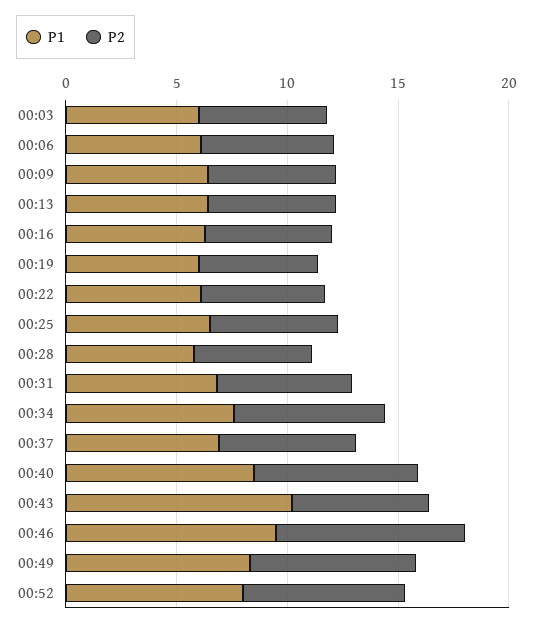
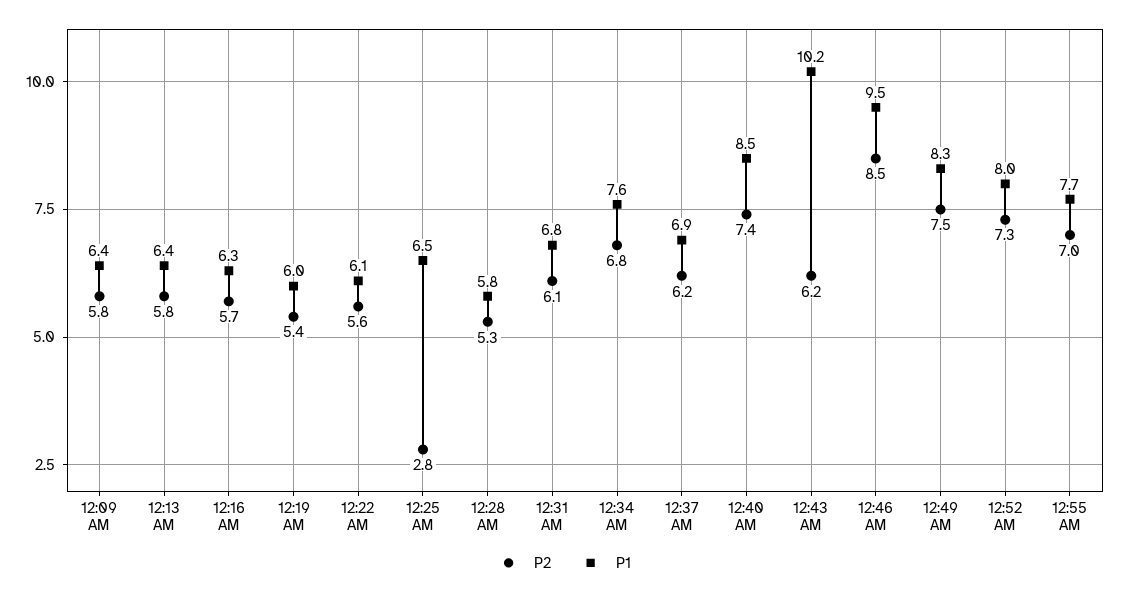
P1, 00:03: 6 -> none
P2, 00:03: 6 -> none
P1, 00:06: 6 -> none
P2, 00:06: 6 -> none
P2, 00:25: 6 -> 2.8
P2, 12:55 AM: none -> 7
P1, 12:55 AM: none -> 7.7

